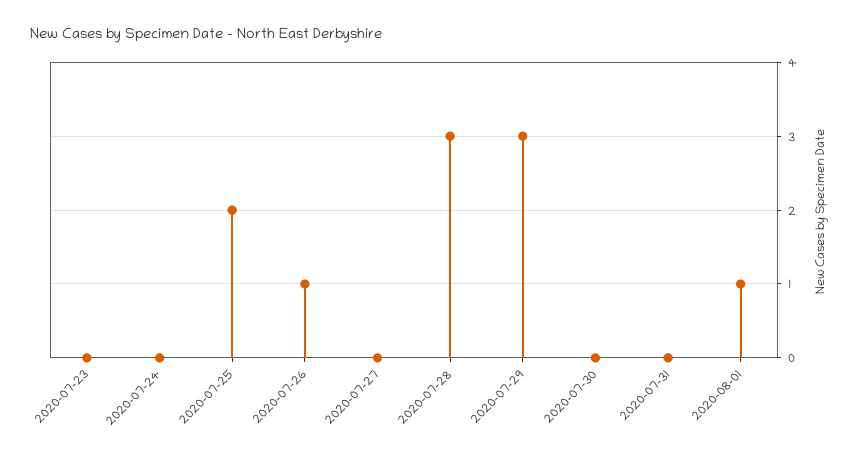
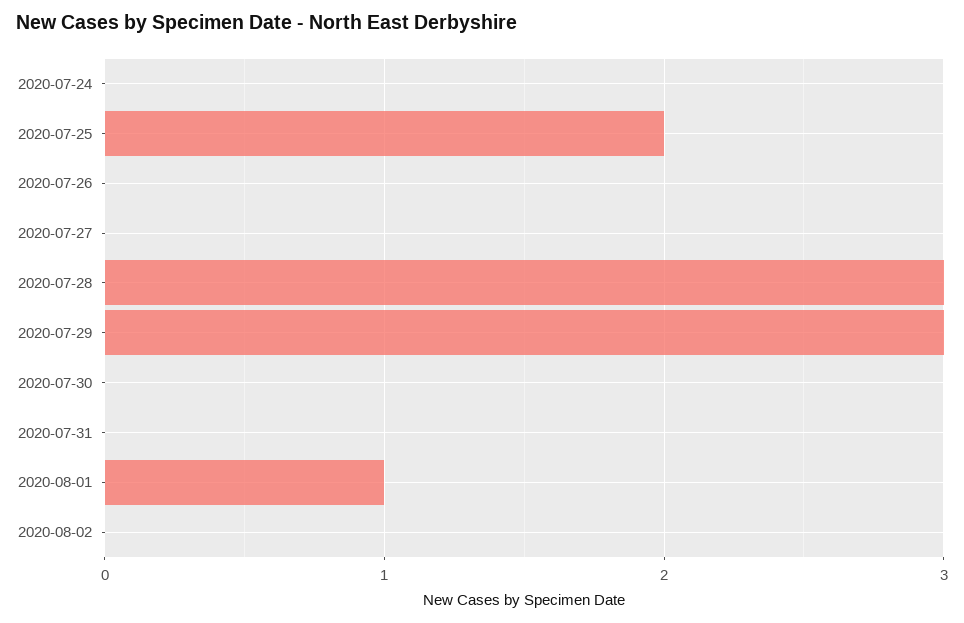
2020-07-23: 0 -> none
2020-07-26: 1 -> 0
2020-08-02: none -> 0

